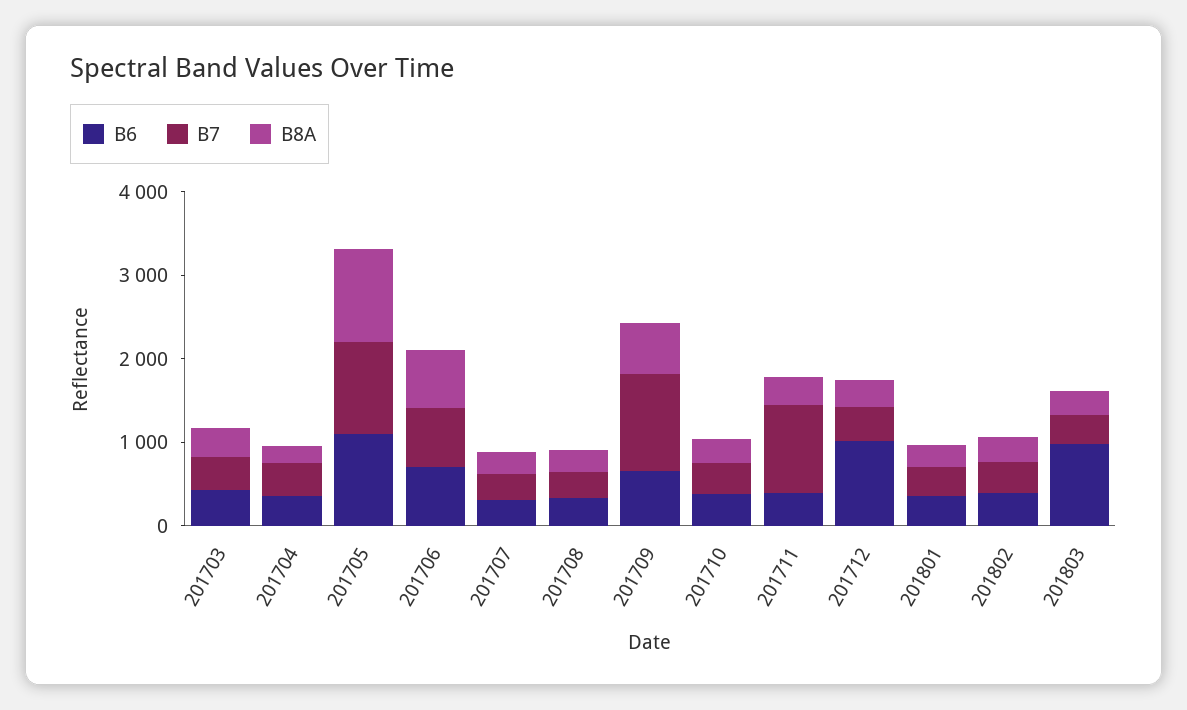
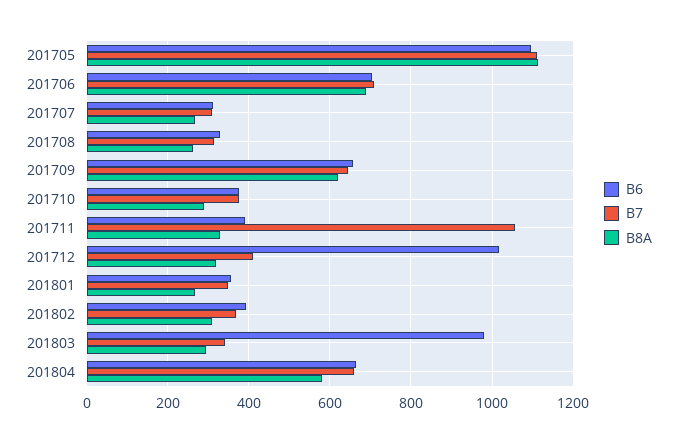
B6, 201703: 400 -> none
B7, 201703: 400 -> none
B8A, 201703: 400 -> none
B6, 201704: 400 -> none
B7, 201704: 400 -> none
B8A, 201704: 200 -> none
B7, 201709: 1200 -> 640
B6, 201804: none -> 660
B7, 201804: none -> 660
B8A, 201804: none -> 580

